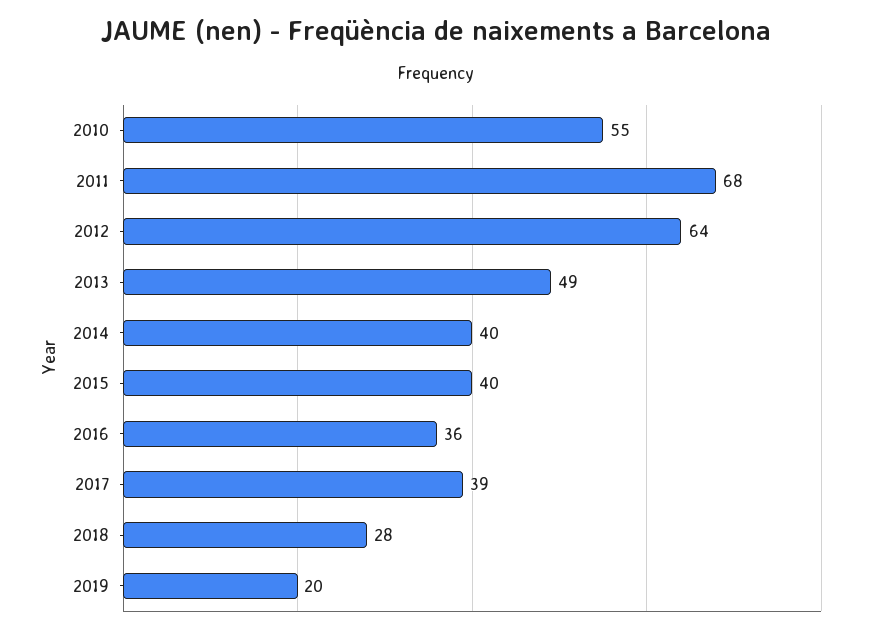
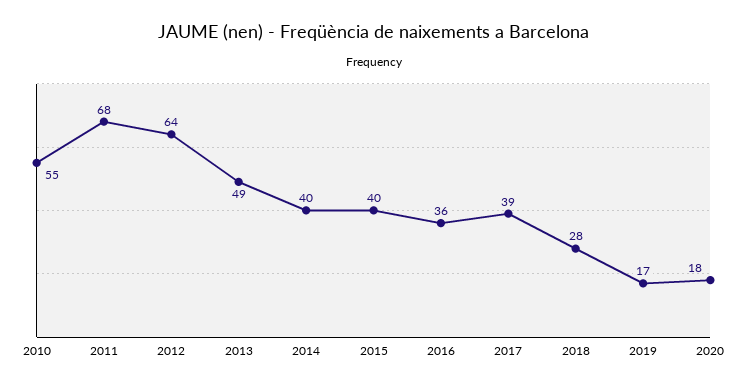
2019: 20 -> 17
2020: none -> 18

